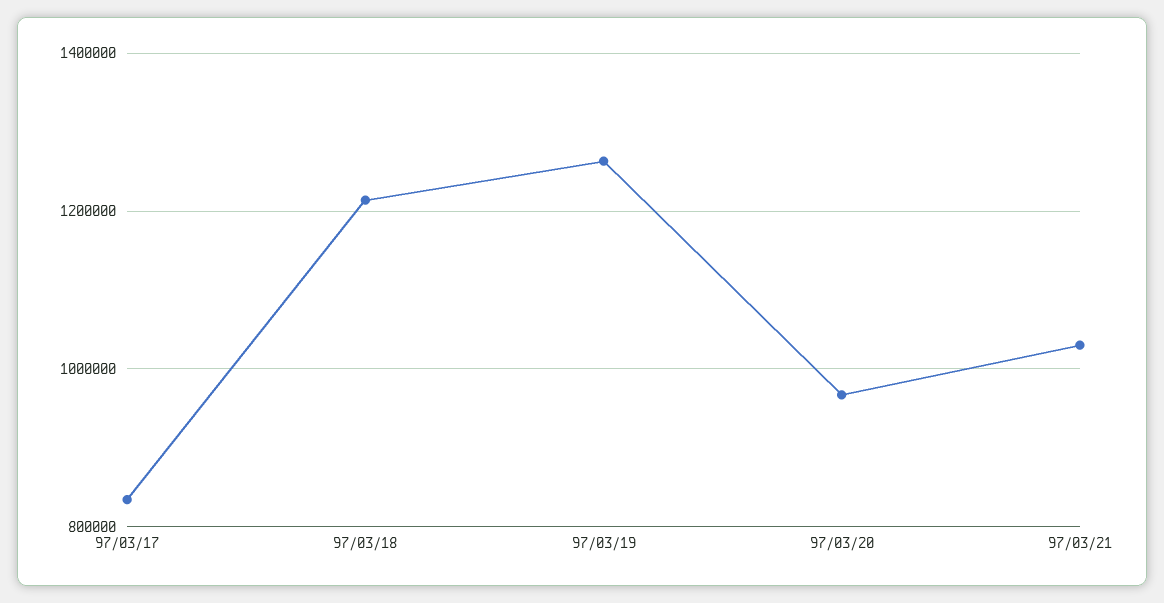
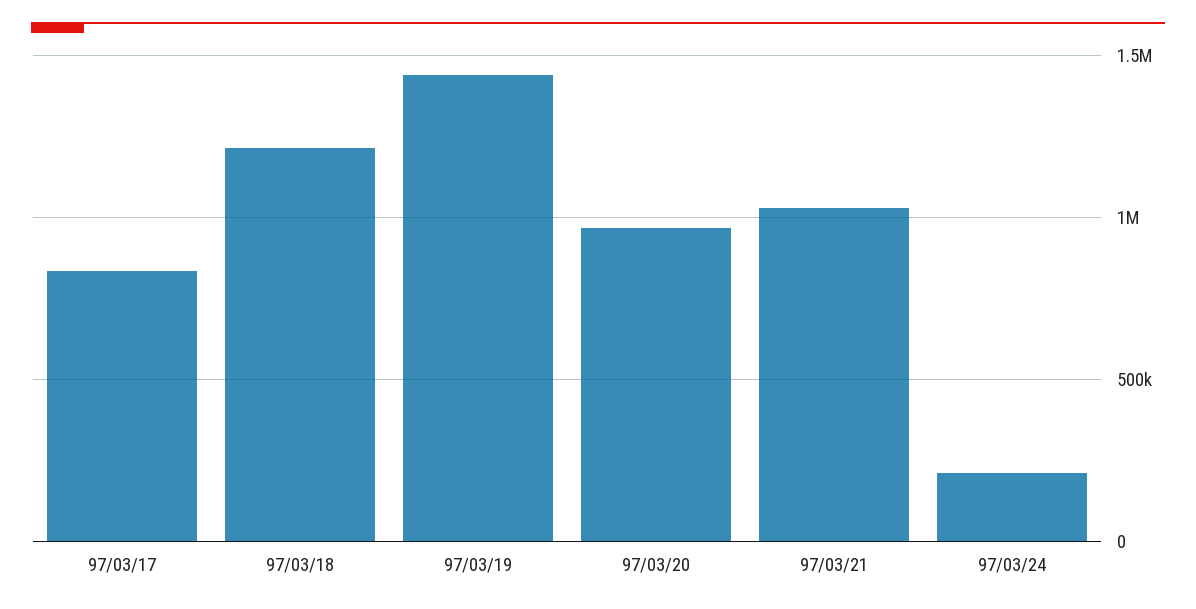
97/03/19: 1260000 -> 1450000
97/03/24: none -> 200000

